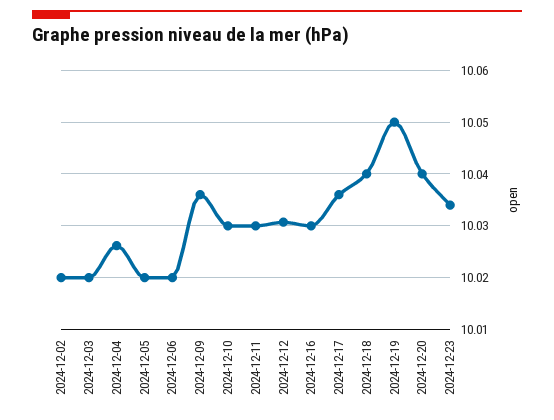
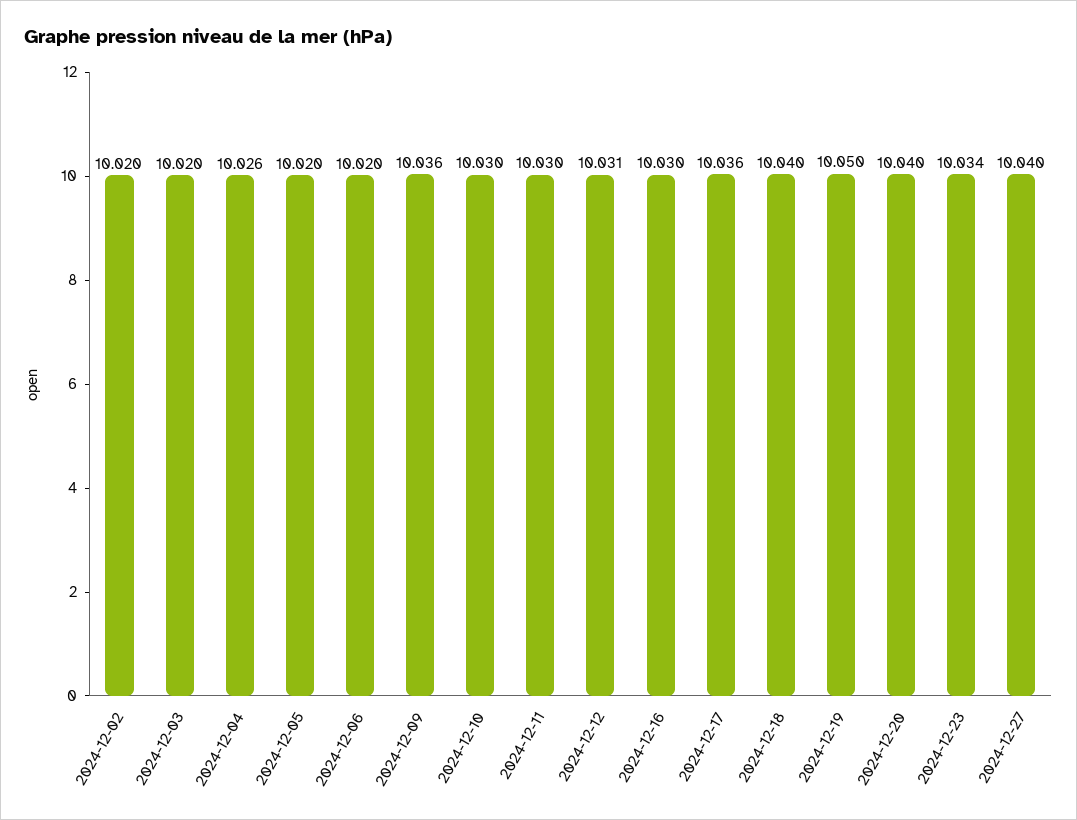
2024-12-27: none -> 10.04

